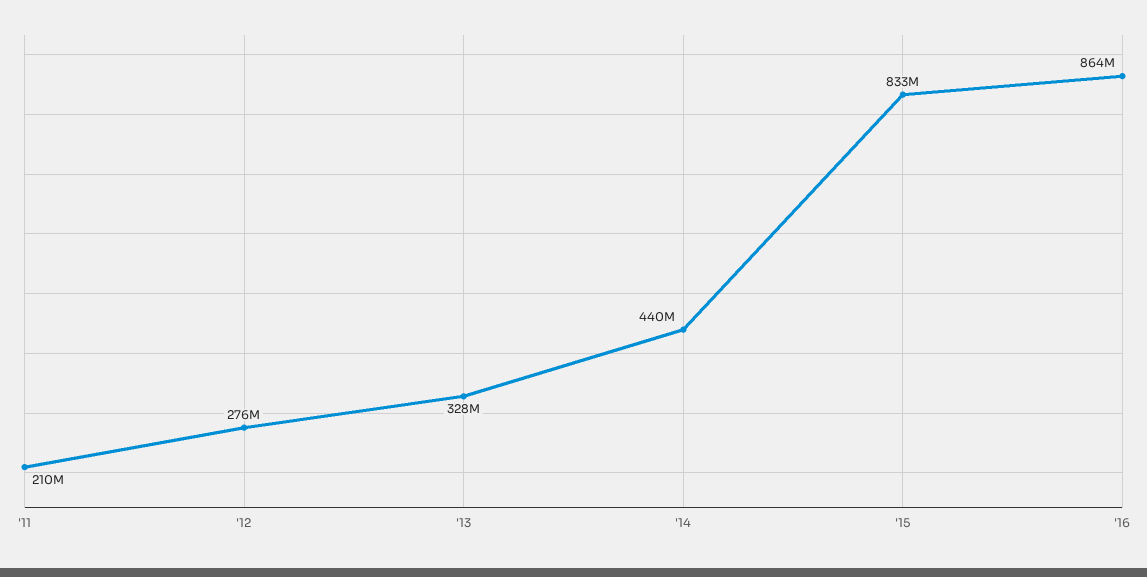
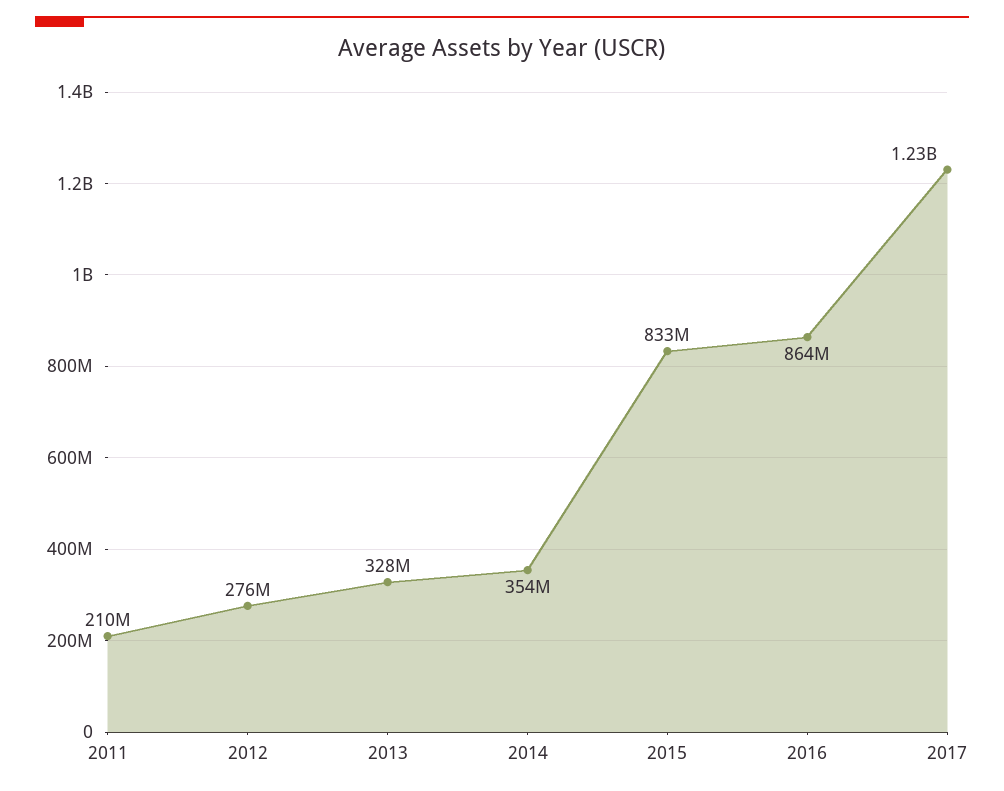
'14: 440000000 -> 354000000
2017: none -> 1230000000

